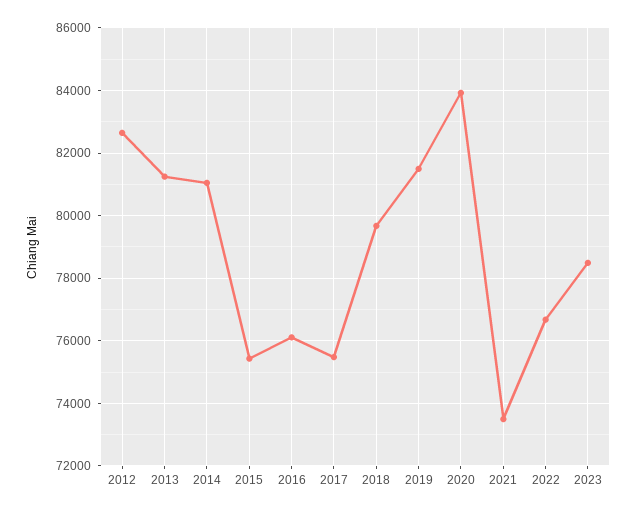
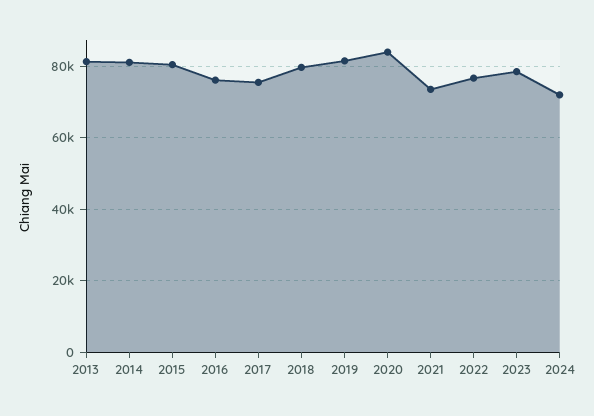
2012: 82600 -> none
2015: 75400 -> 80000
2024: none -> 72000

